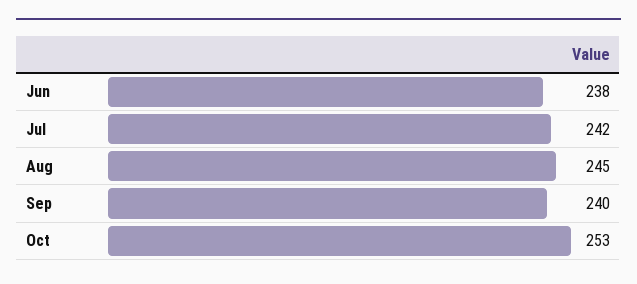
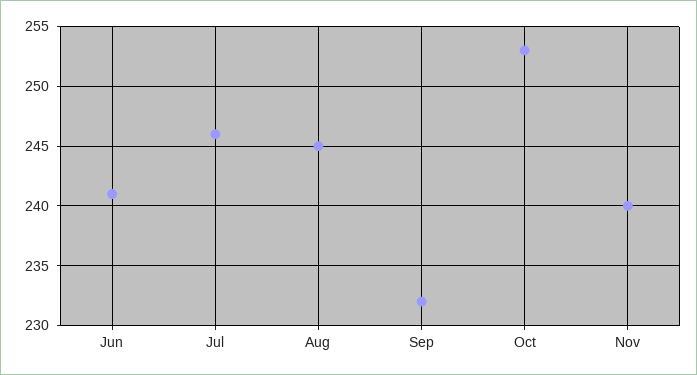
Jun: 238 -> 241
Jul: 242 -> 246
Sep: 240 -> 232
Nov: none -> 240

